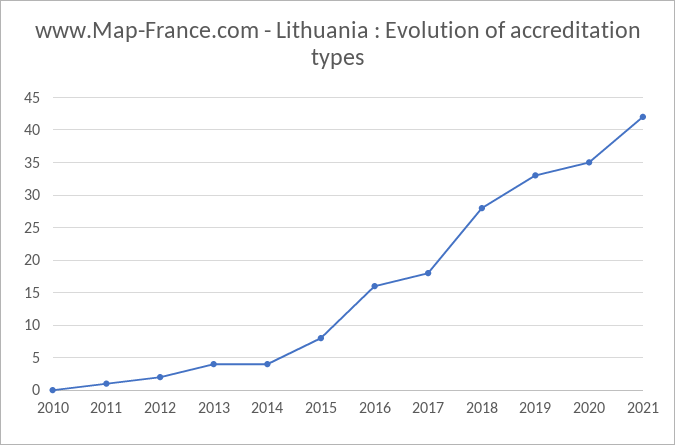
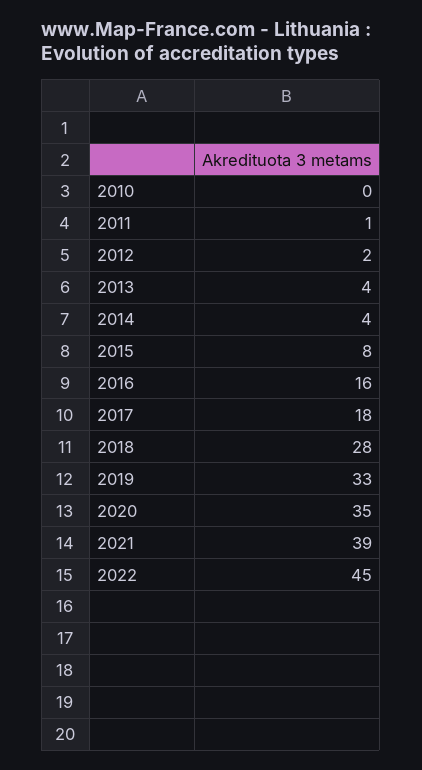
2021: 42 -> 39
2022: none -> 45

